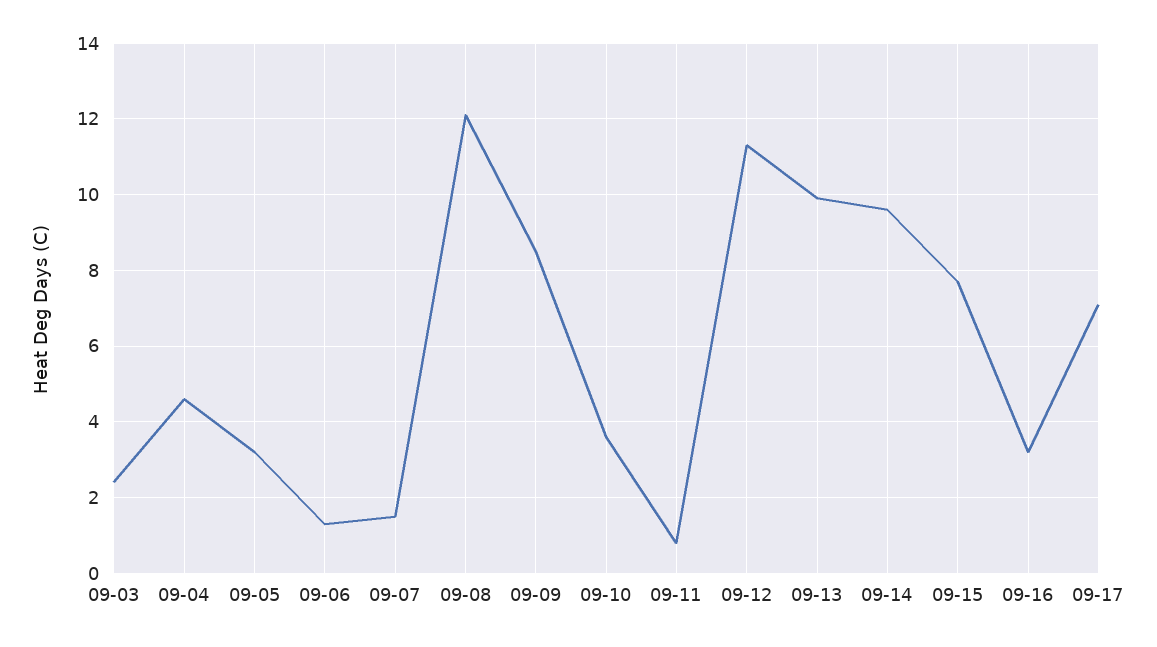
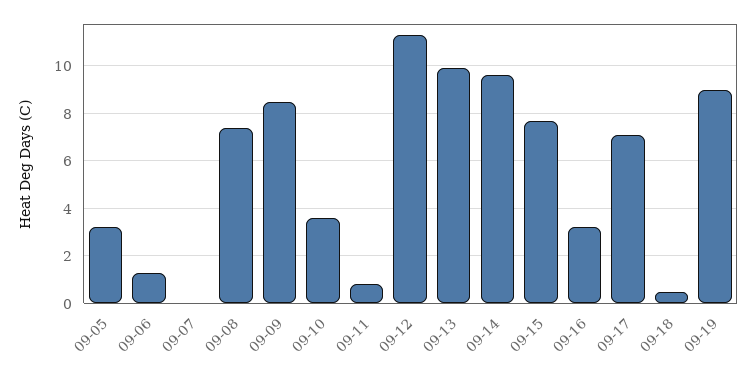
09-03: 2.5 -> none
09-04: 4.5 -> none
09-07: 1.5 -> 0
09-08: 12 -> 7.5
09-18: none -> 0.5
09-19: none -> 9

